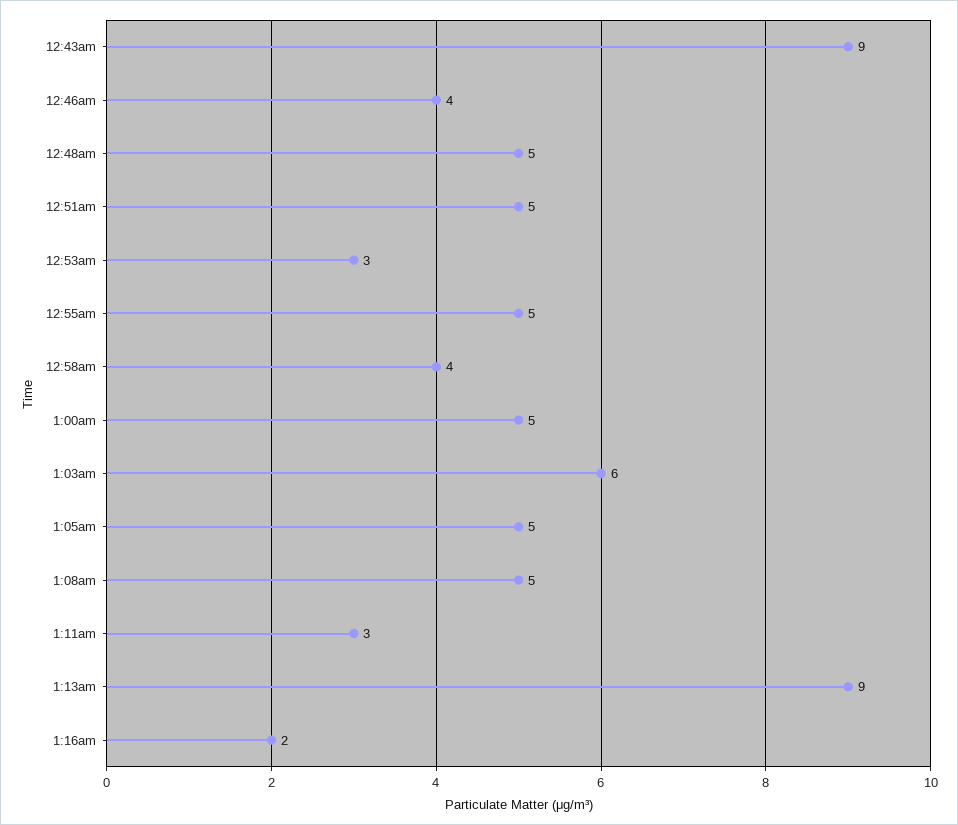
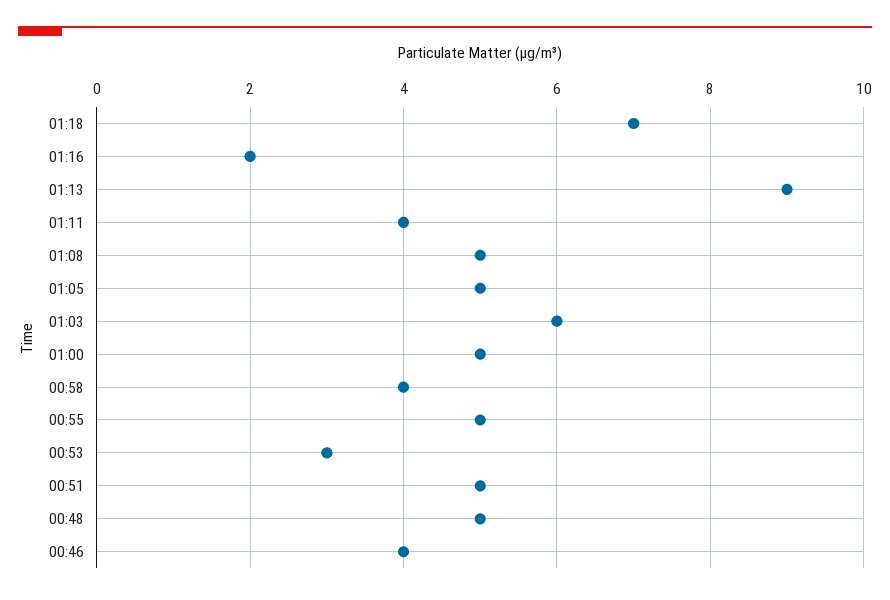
12:43am: 9 -> none
1:11am: 3 -> 4
01:18: none -> 7

